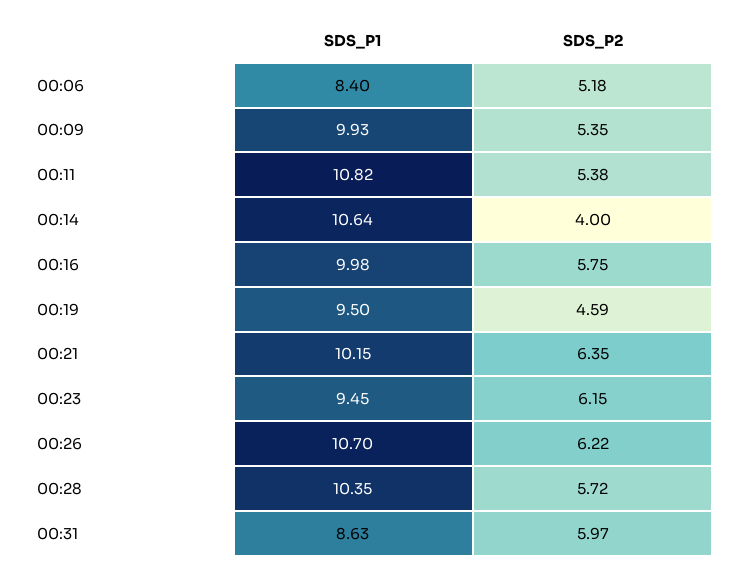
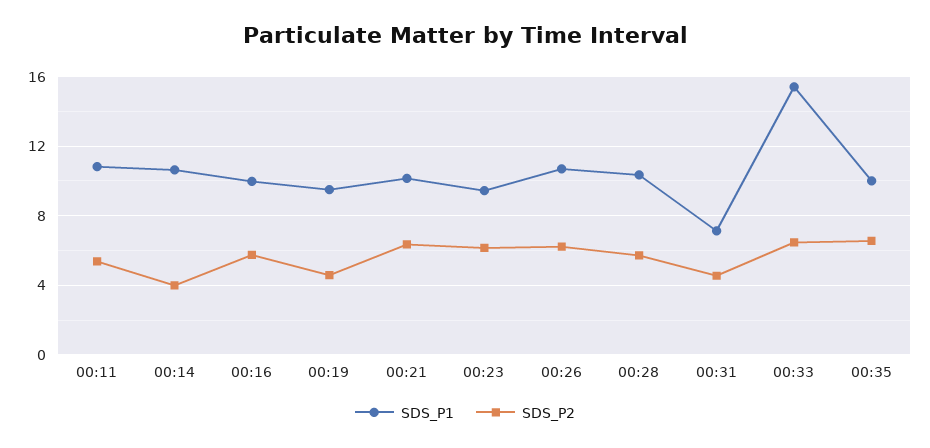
SDS_P1, 00:06: 8.4 -> none
SDS_P2, 00:06: 5.18 -> none
SDS_P1, 00:09: 9.93 -> none
SDS_P2, 00:09: 5.35 -> none
SDS_P1, 00:31: 8.63 -> 7
SDS_P2, 00:31: 5.97 -> 4.5
SDS_P1, 00:33: none -> 15.5
SDS_P2, 00:33: none -> 6.5
SDS_P1, 00:35: none -> 10
SDS_P2, 00:35: none -> 6.5

